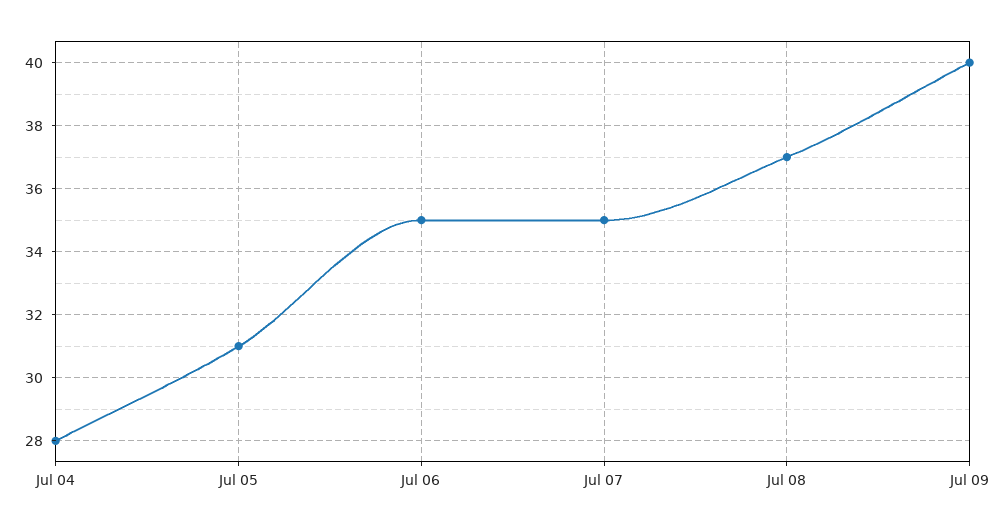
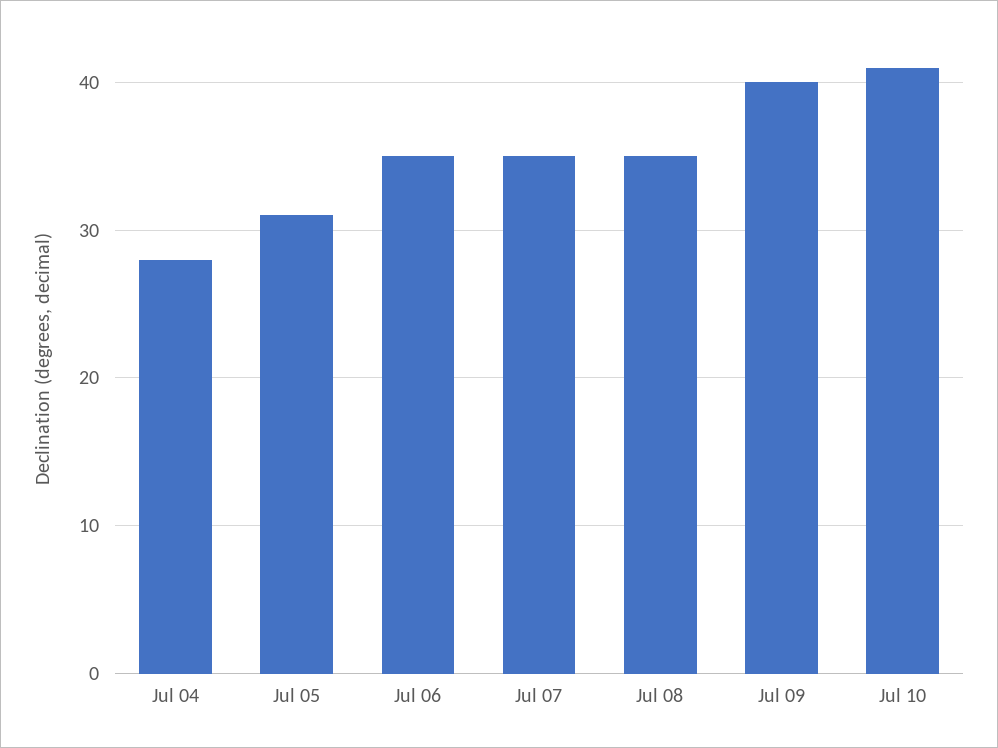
Jul 08: 37 -> 35
Jul 10: none -> 41

